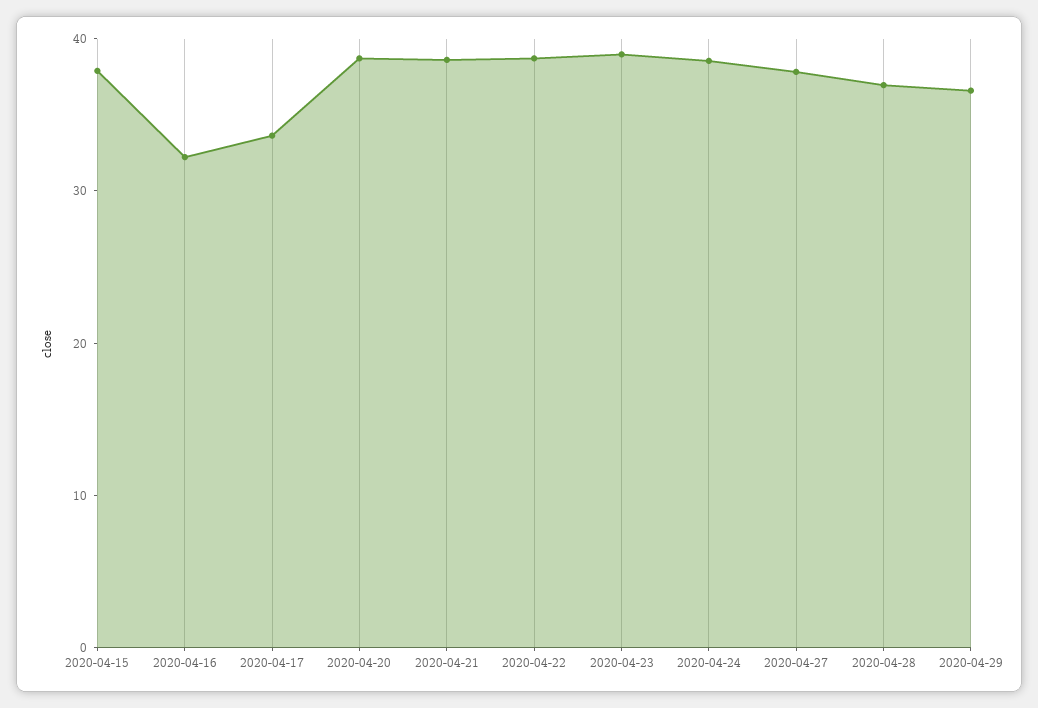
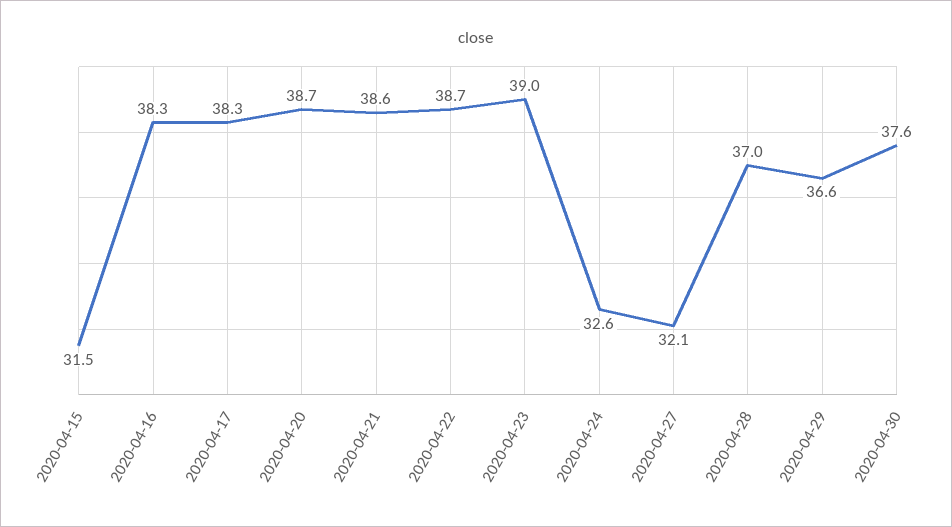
2020-04-15: 38 -> 31.5
2020-04-16: 32 -> 38.3
2020-04-17: 34 -> 38.3
2020-04-24: 38 -> 32.6
2020-04-27: 38 -> 32.1
2020-04-30: none -> 37.6

